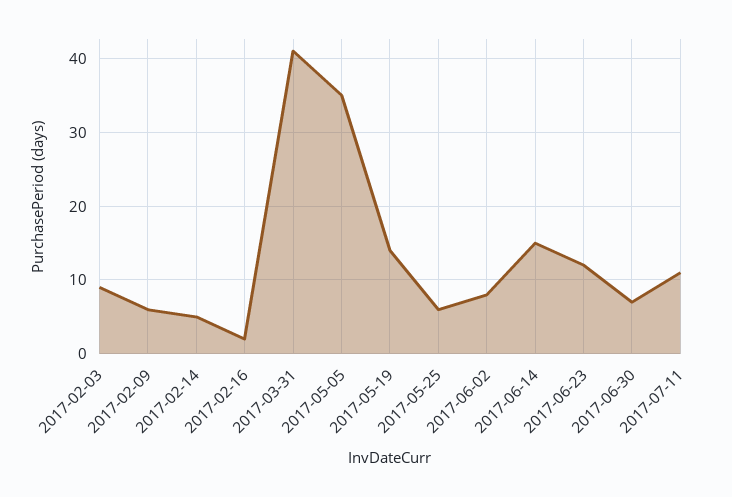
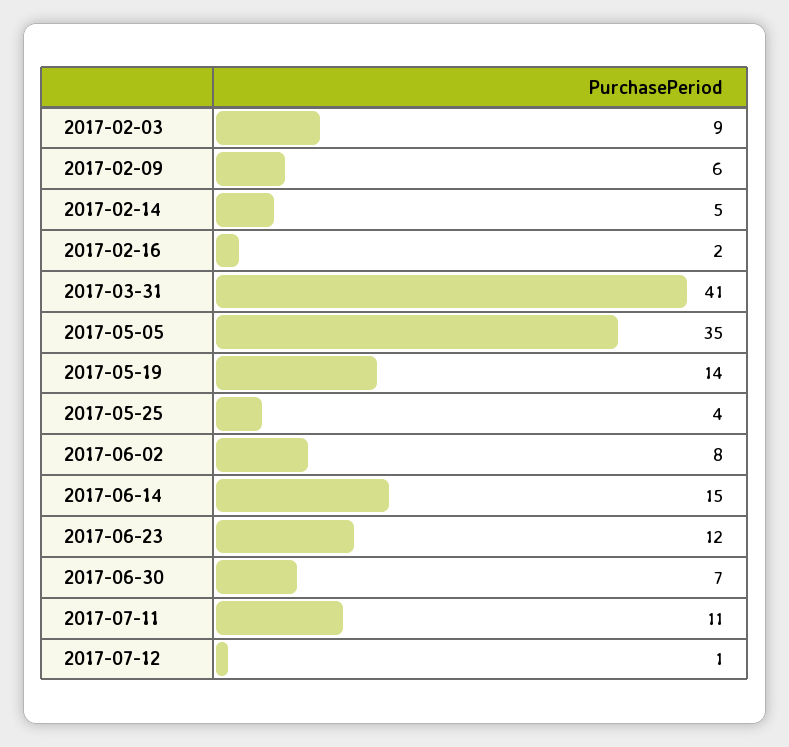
2017-05-25: 6 -> 4
2017-07-12: none -> 1

